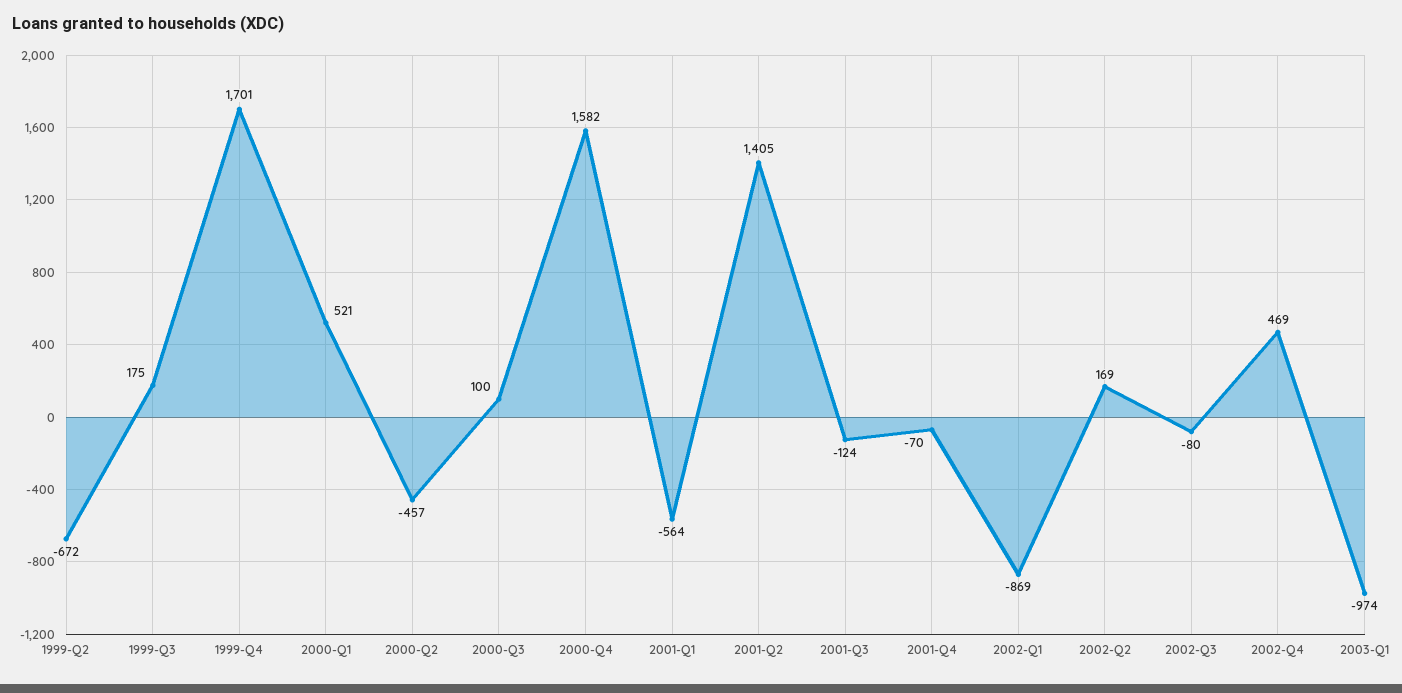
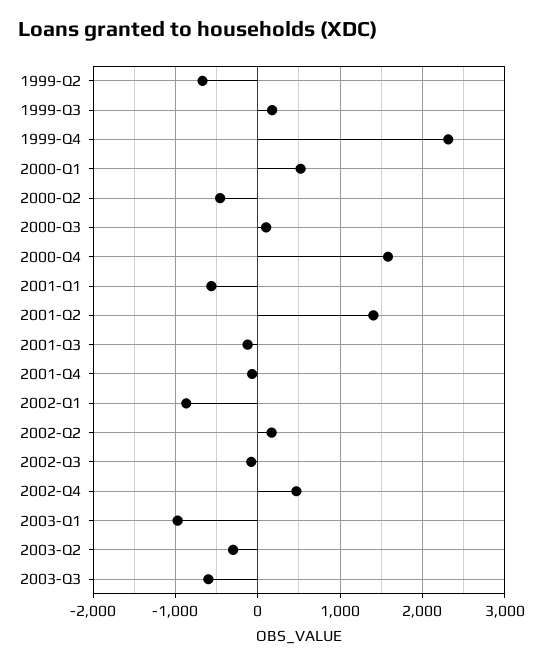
1999-Q4: 1701 -> 2300
2003-Q2: none -> -300
2003-Q3: none -> -600

